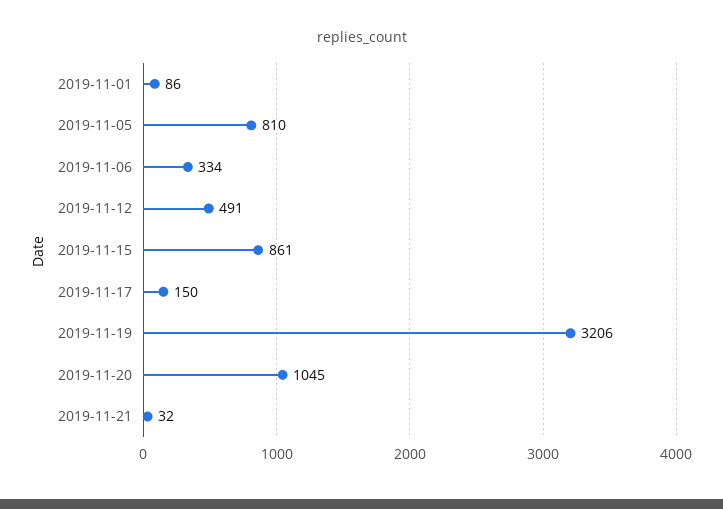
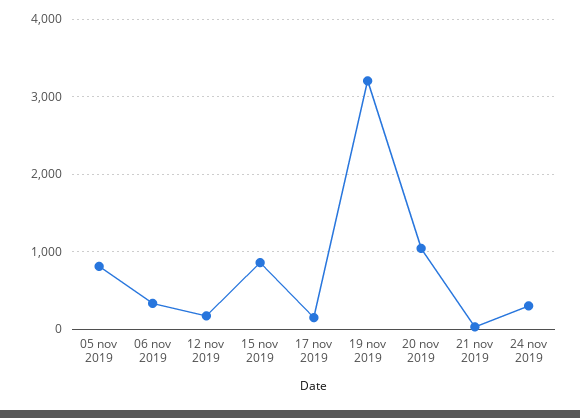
2019-11-01: 86 -> none
2019-11-12: 491 -> 200
24 nov 2019: none -> 300

